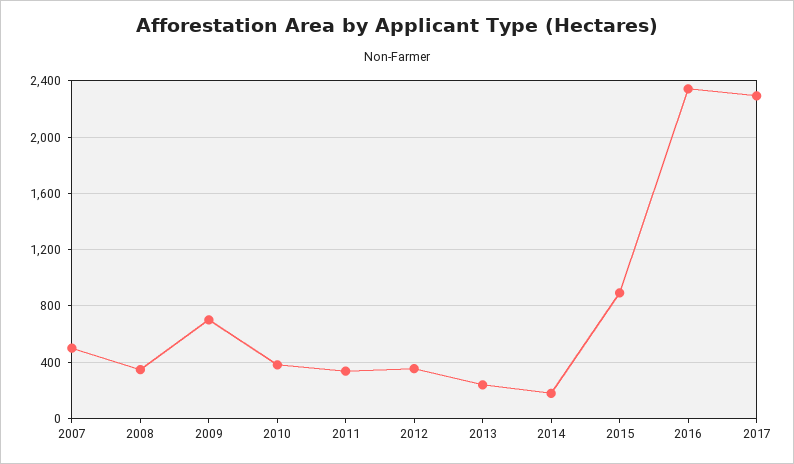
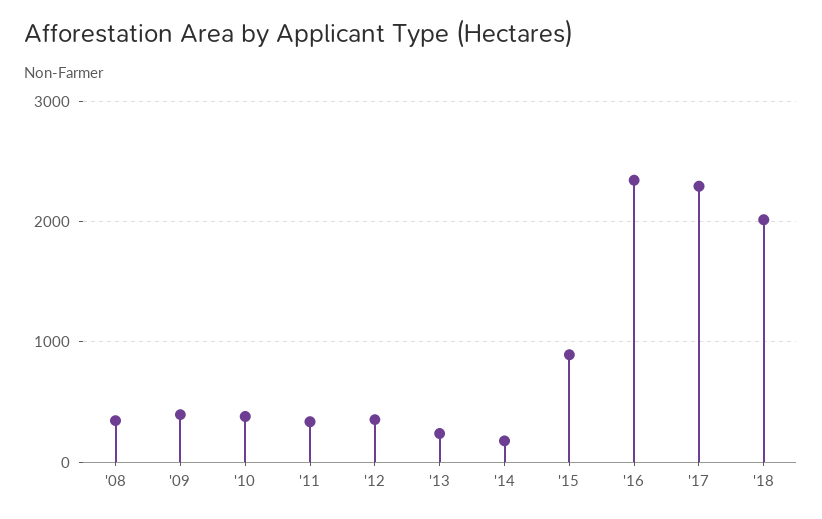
2007: 500 -> none
2009: 700 -> 400
'18: none -> 2000

